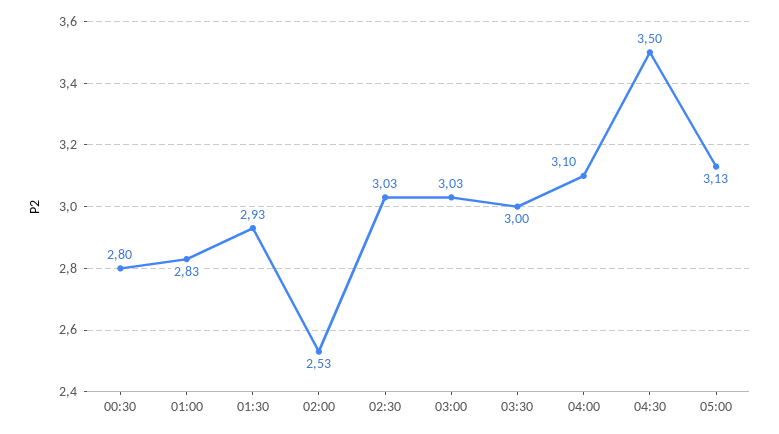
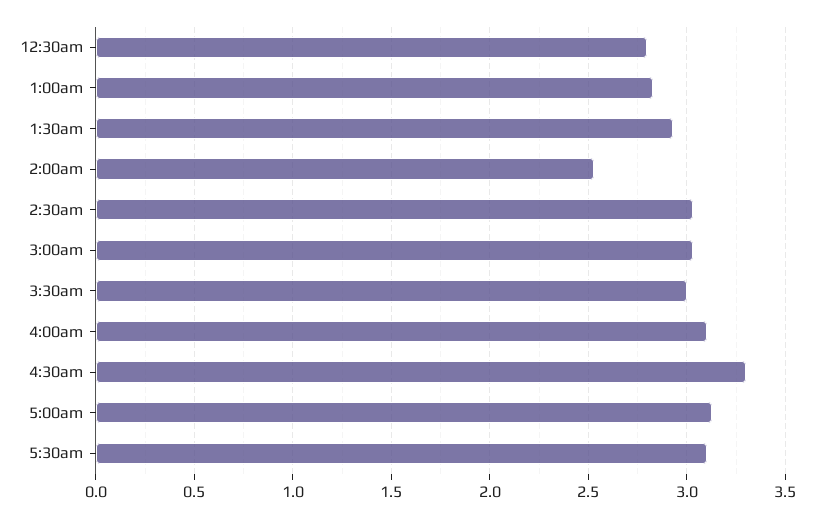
04:30: 3.5 -> 3.3
5:30am: none -> 3.1

